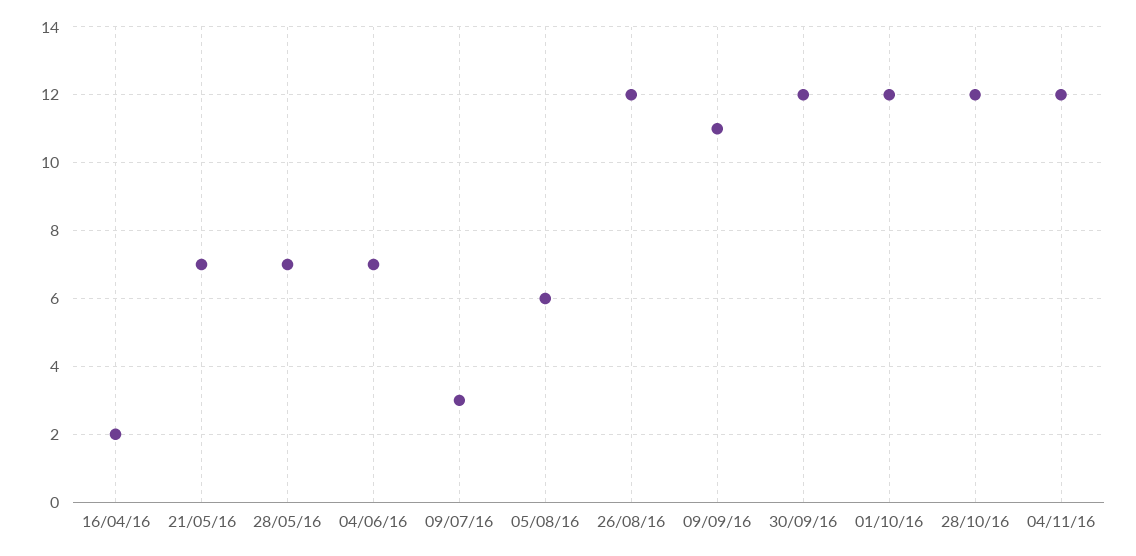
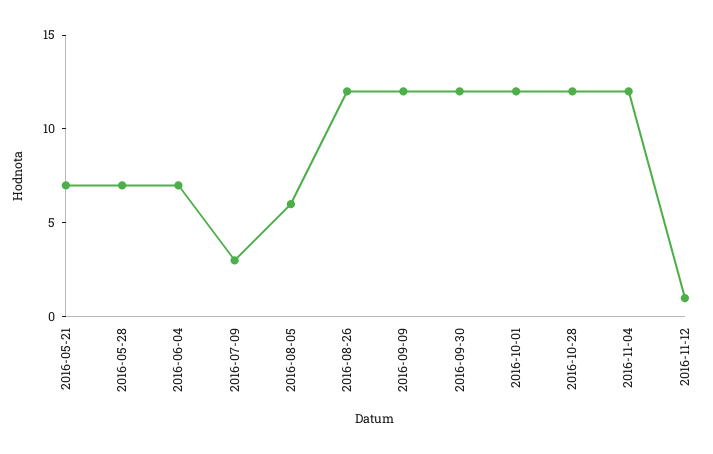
16/04/16: 2 -> none
09/09/16: 11 -> 12
2016-11-12: none -> 1

